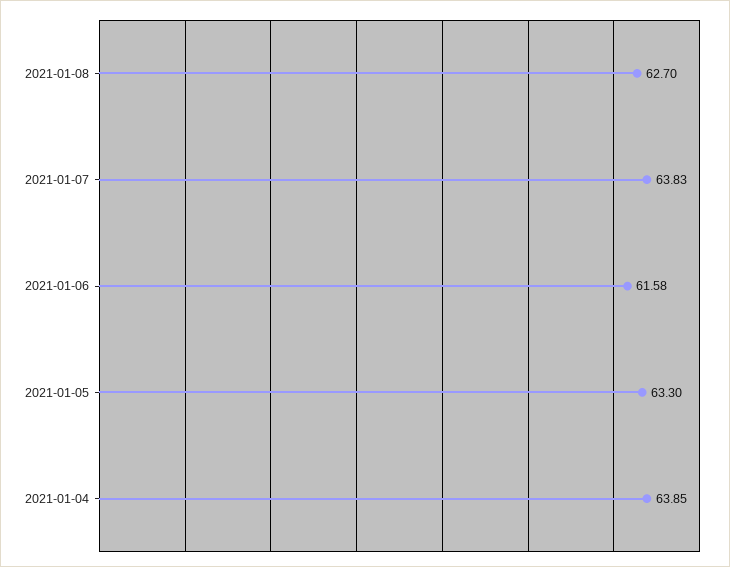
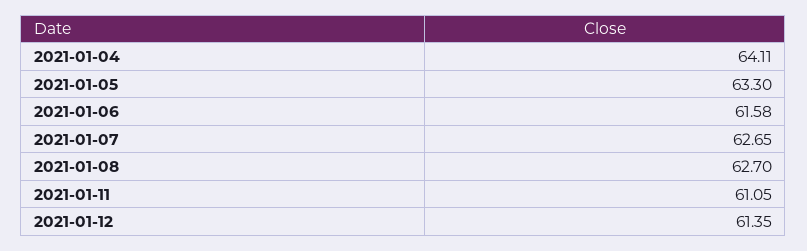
2021-01-07: 63.83 -> 62.65
2021-01-04: 63.85 -> 64.11
2021-01-11: none -> 61.05
2021-01-12: none -> 61.35

